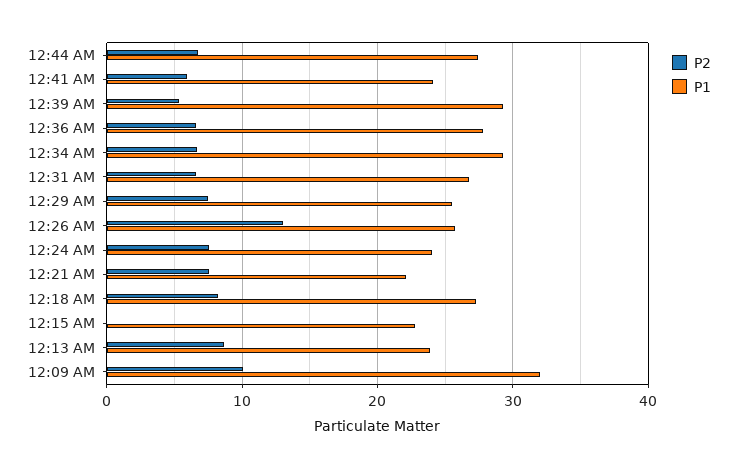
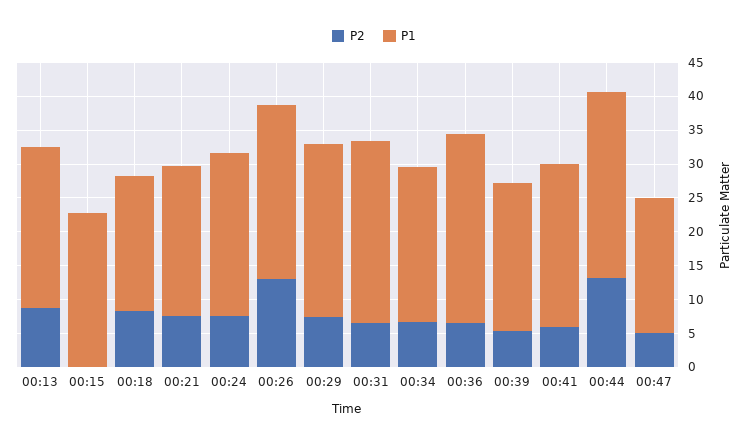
P2, 12:44 AM: 7 -> 12.5
P1, 12:39 AM: 29 -> 22.5
P1, 12:34 AM: 29 -> 22.5
P1, 12:18 AM: 27 -> 20
P2, 12:09 AM: 10 -> none
P1, 12:09 AM: 32 -> none
P2, 00:47: none -> 5
P1, 00:47: none -> 20

